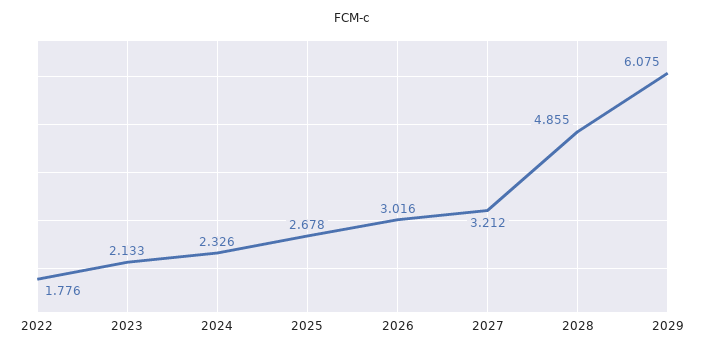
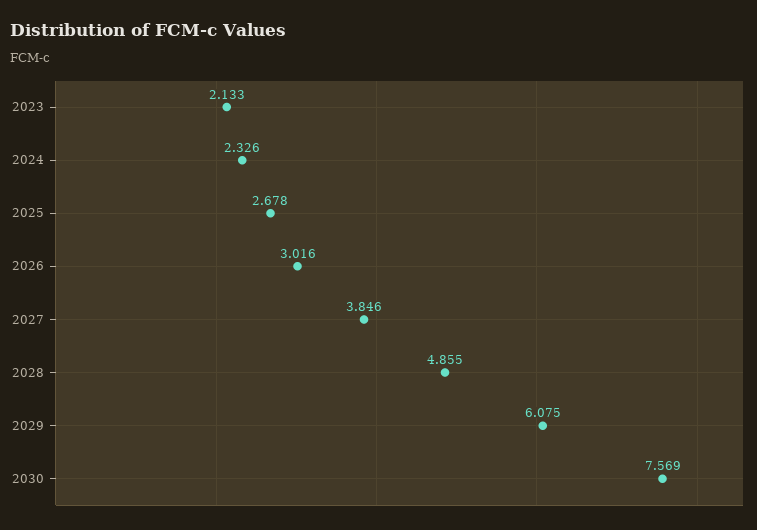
2022: 1.776 -> none
2027: 3.212 -> 3.846
2030: none -> 7.569

